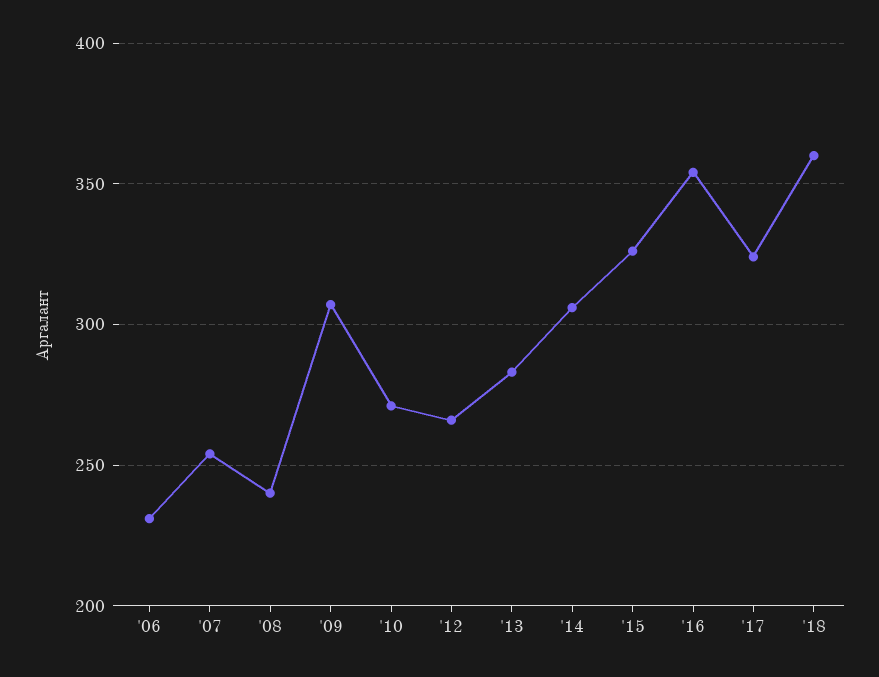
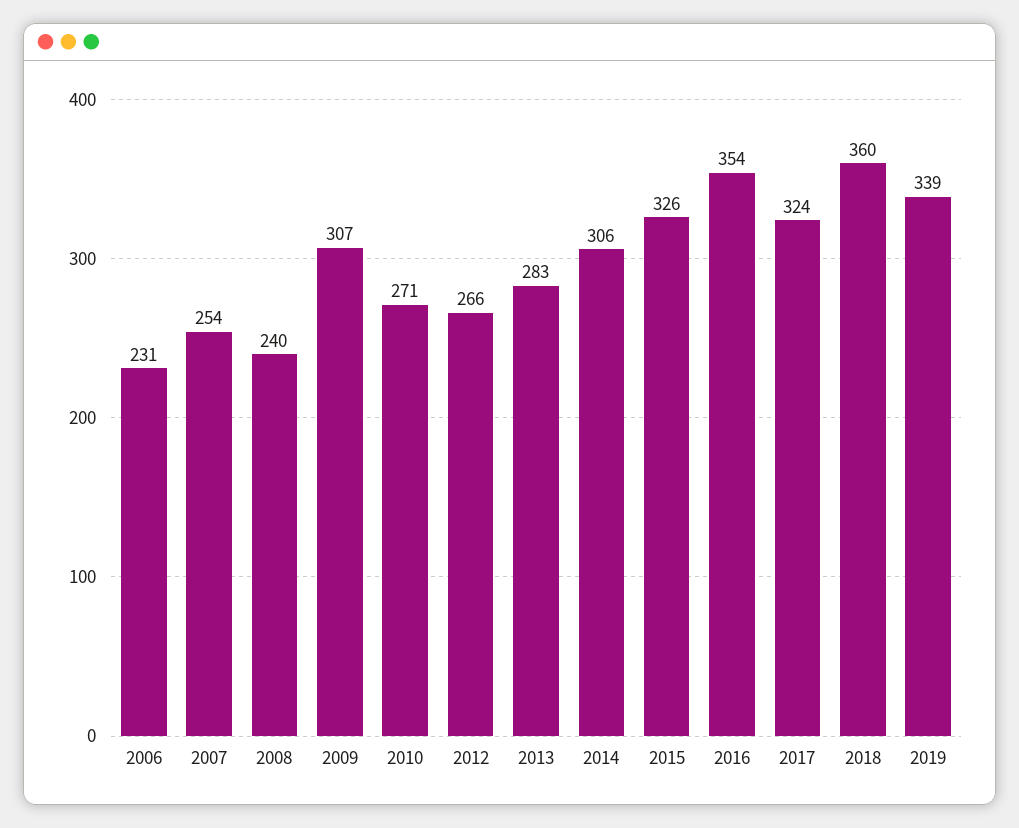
2019: none -> 339

